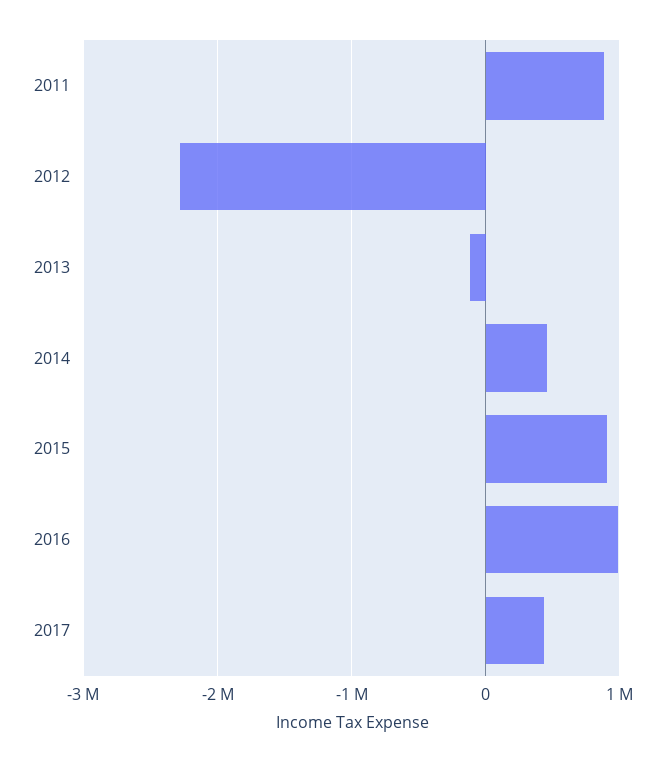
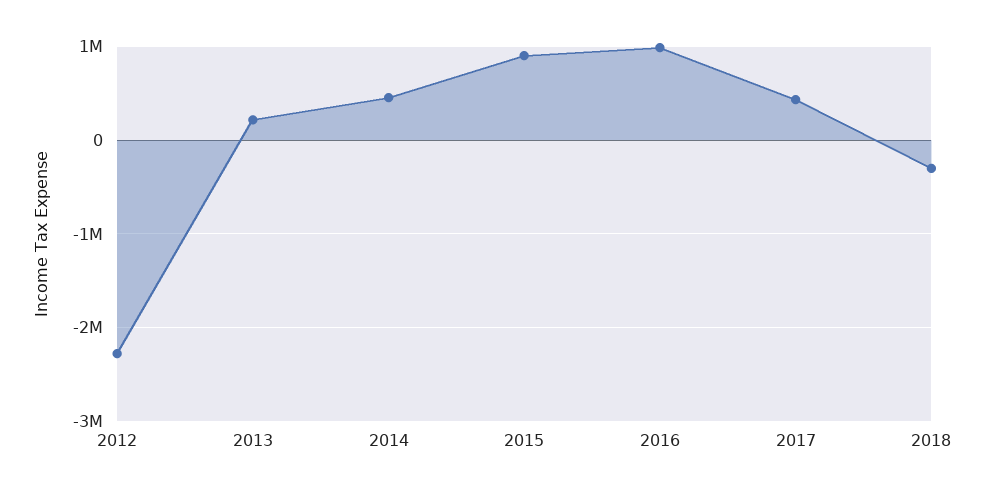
2011: 900000 -> none
2013: -100000 -> 200000
2018: none -> -300000

